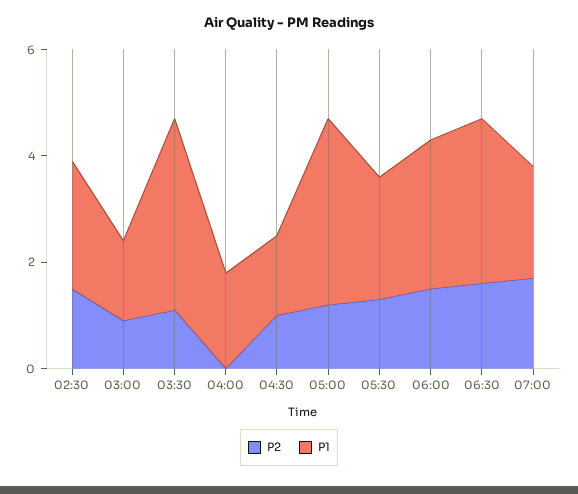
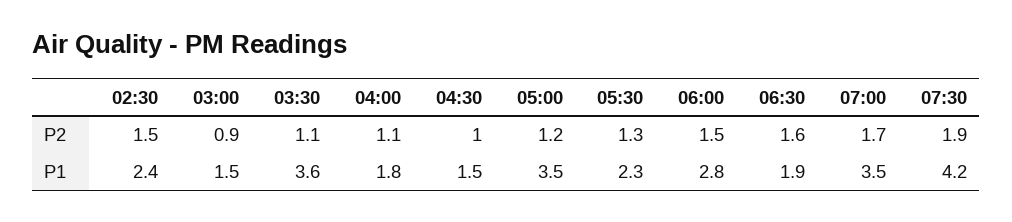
P2, 04:00: 0 -> 1.1
P1, 06:30: 3 -> 1.9
P1, 07:00: 2 -> 3.5
P2, 07:30: none -> 1.9
P1, 07:30: none -> 4.2

